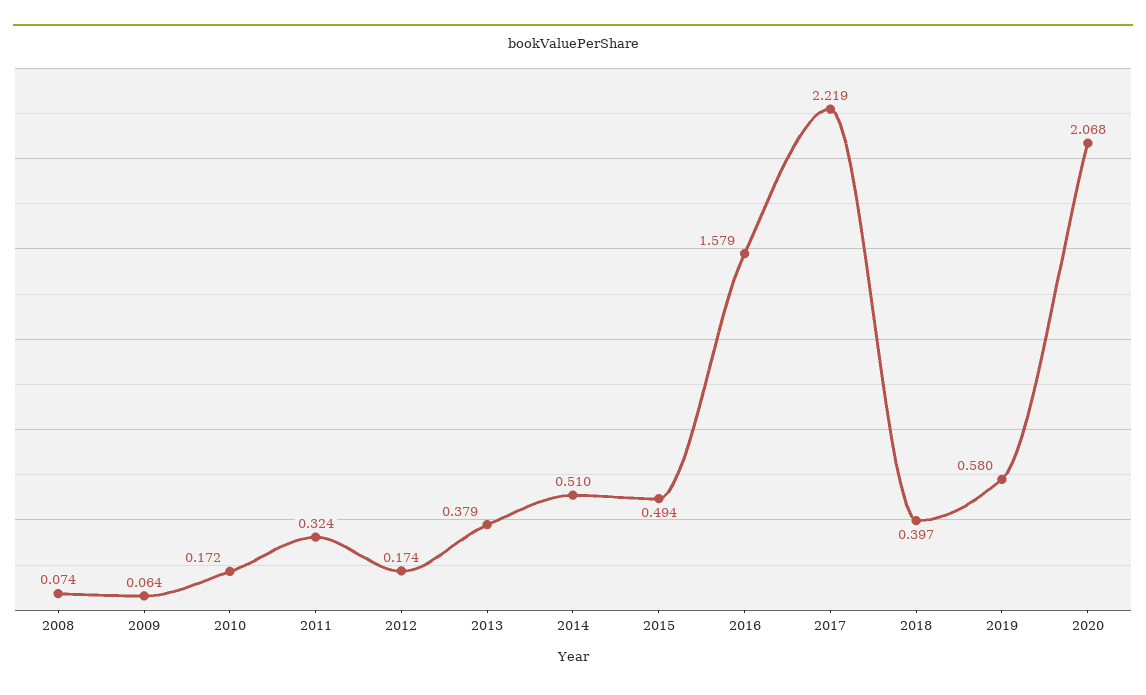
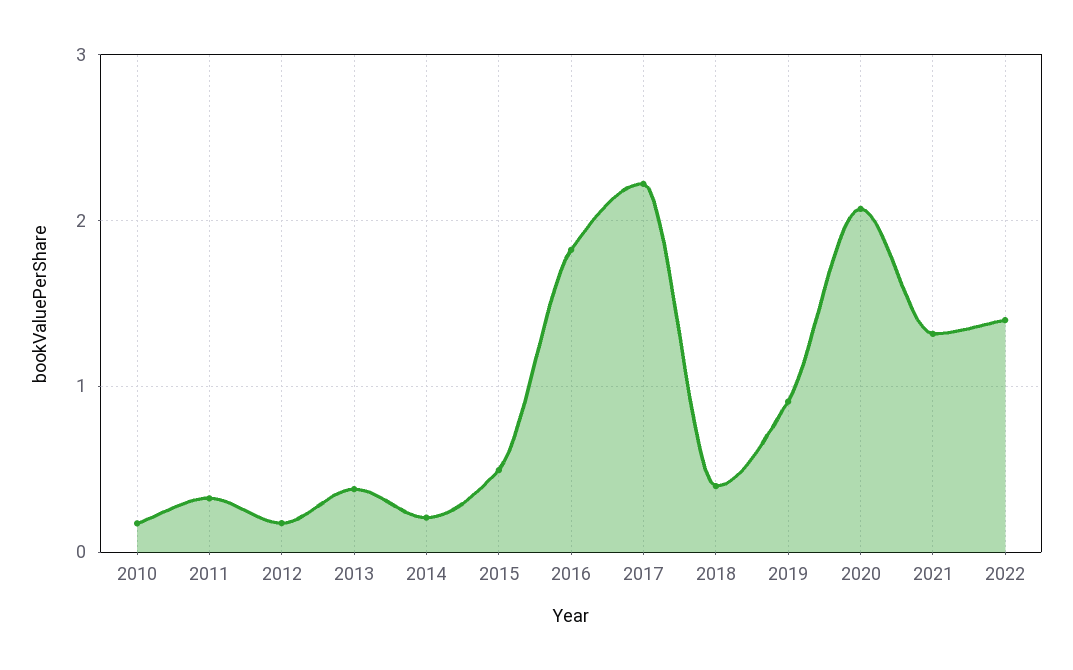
2008: 0.074 -> none
2009: 0.064 -> none
2014: 0.51 -> 0.2
2016: 1.579 -> 1.8
2019: 0.58 -> 0.9
2021: none -> 1.3
2022: none -> 1.4

